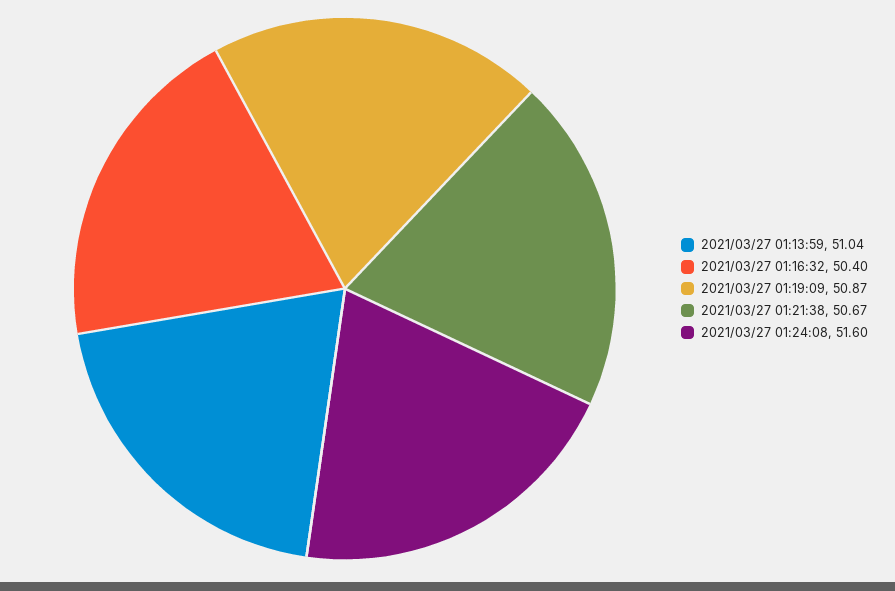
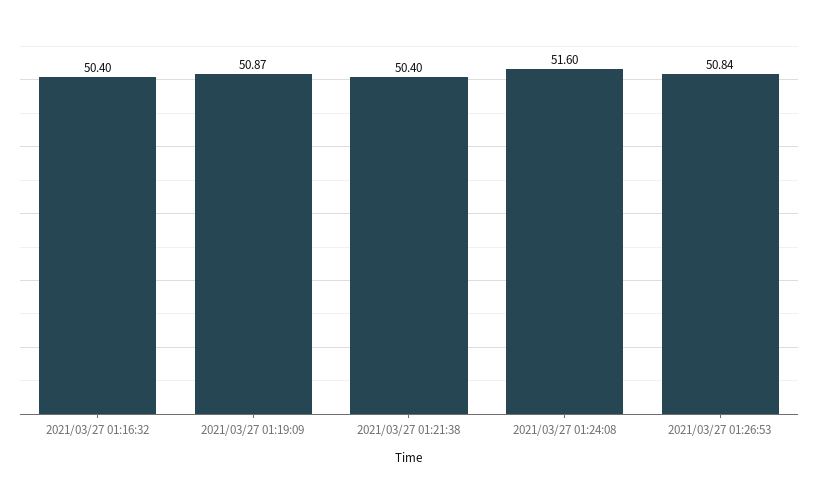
2021/03/27 01:13:59: 51.04 -> none
2021/03/27 01:21:38: 50.67 -> 50.4
2021/03/27 01:26:53: none -> 50.84

